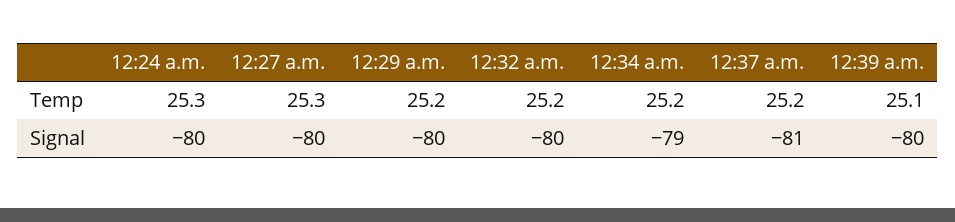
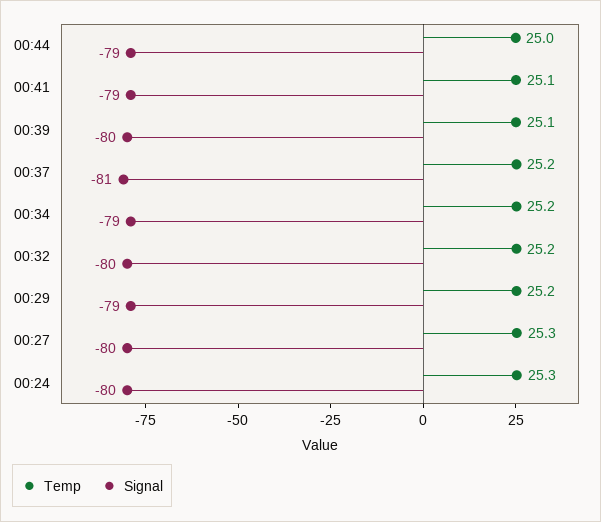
Signal, 12:29 a.m.: -80 -> -79
Temp, 00:44: none -> 25
Signal, 00:44: none -> -79
Temp, 00:41: none -> 25.1
Signal, 00:41: none -> -79

